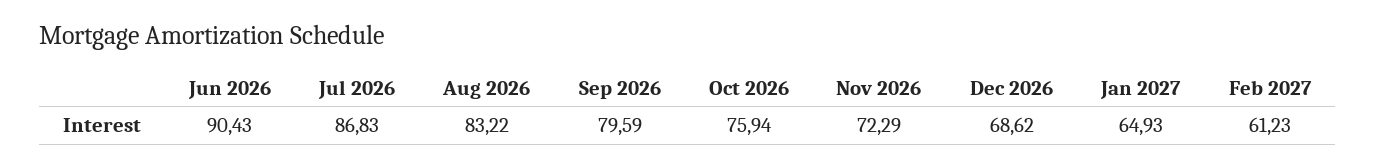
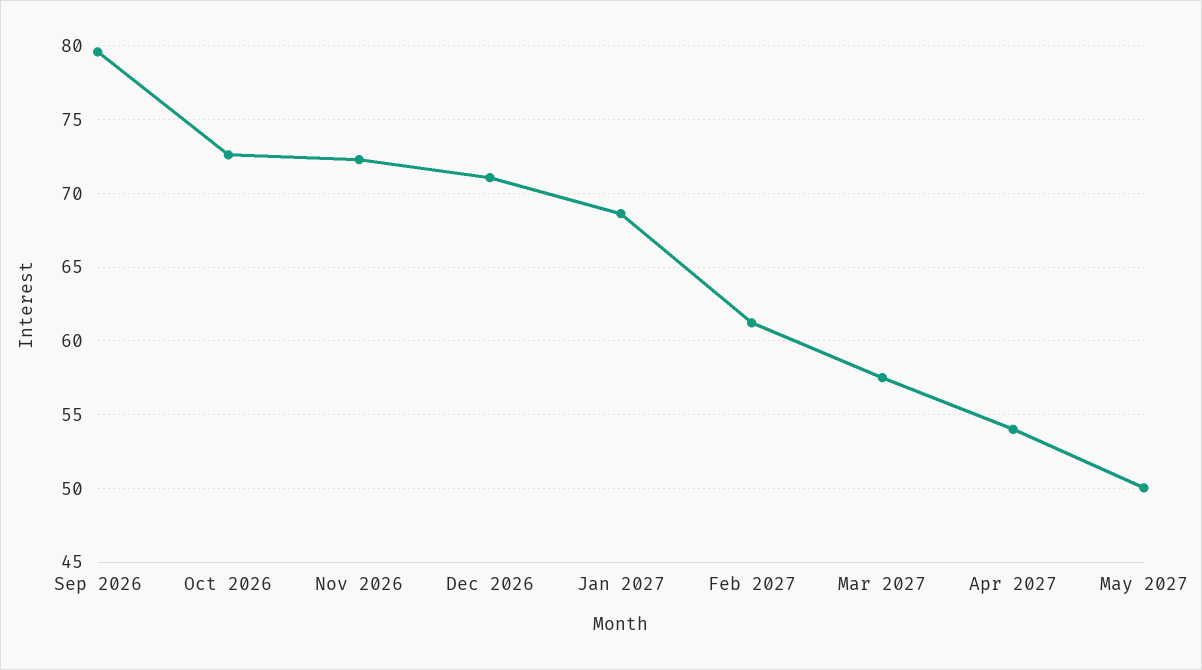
Jun 2026: 90.43 -> none
Jul 2026: 86.83 -> none
Aug 2026: 83.22 -> none
Oct 2026: 75.94 -> 72.5
Dec 2026: 68.62 -> 71
Jan 2027: 64.93 -> 68.5
Mar 2027: none -> 57.5
Apr 2027: none -> 54
May 2027: none -> 50

